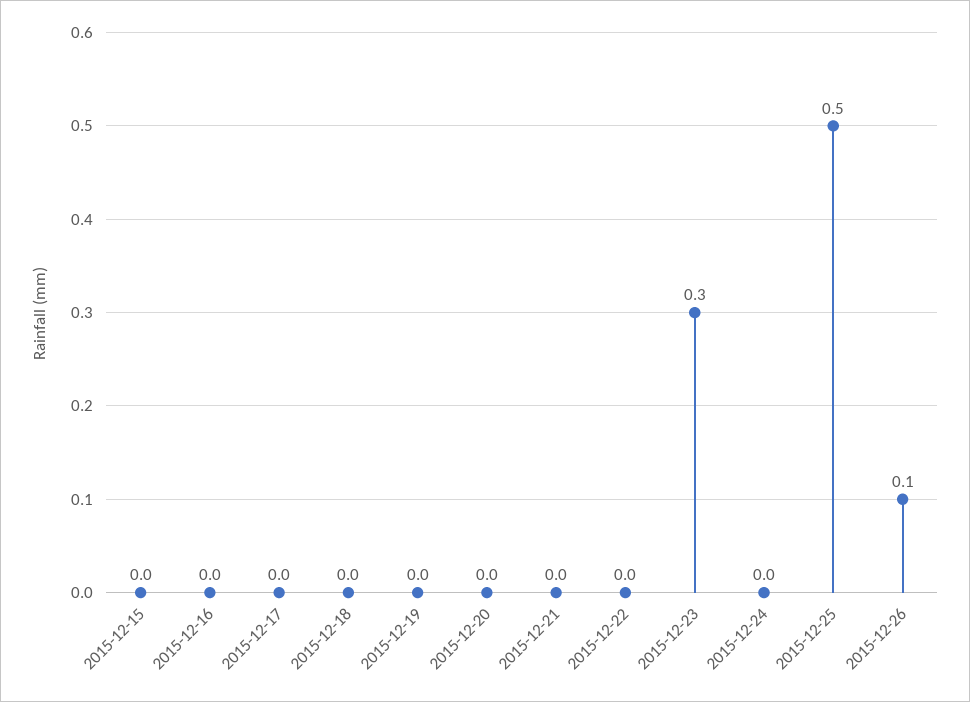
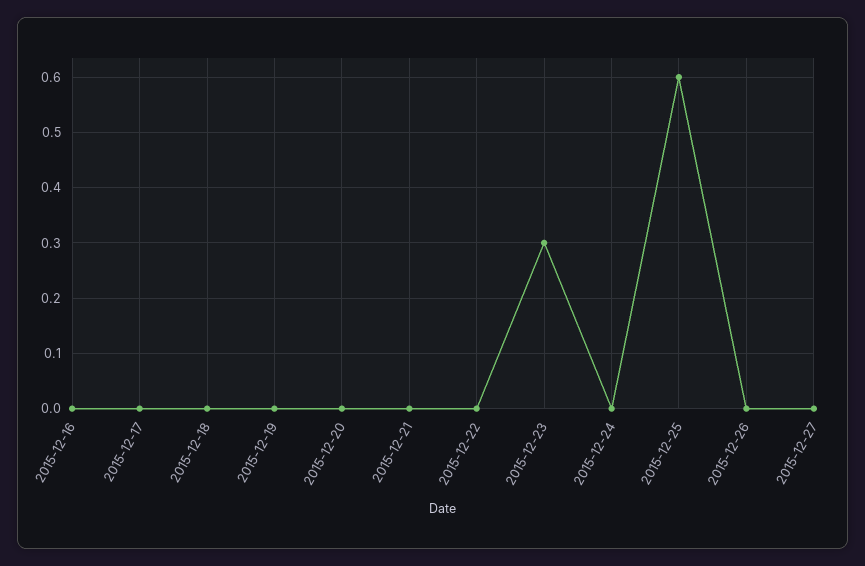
2015-12-15: 0 -> none
2015-12-25: 0.5 -> 0.6
2015-12-26: 0.1 -> 0
2015-12-27: none -> 0

